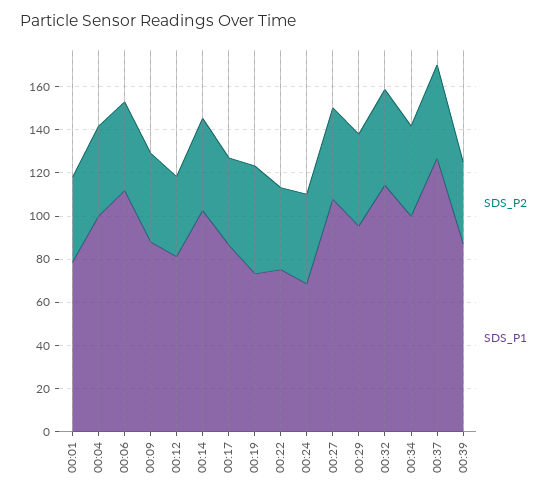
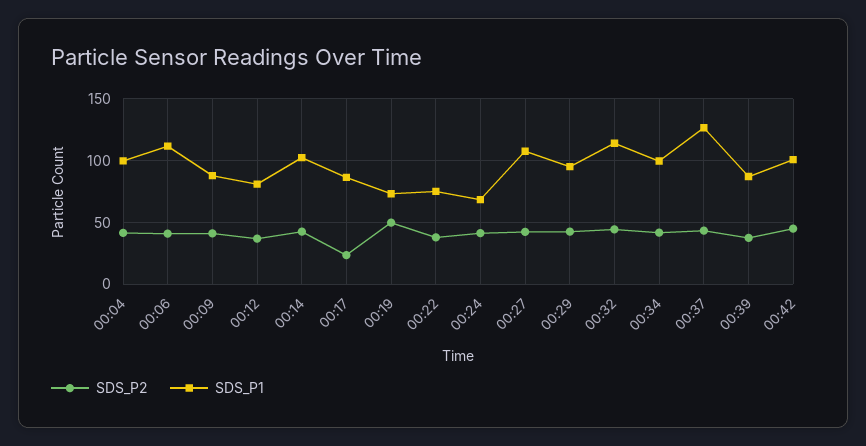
SDS_P2, 00:01: 40 -> none
SDS_P1, 00:01: 80 -> none
SDS_P2, 00:17: 40 -> 25
SDS_P2, 00:42: none -> 45
SDS_P1, 00:42: none -> 100

